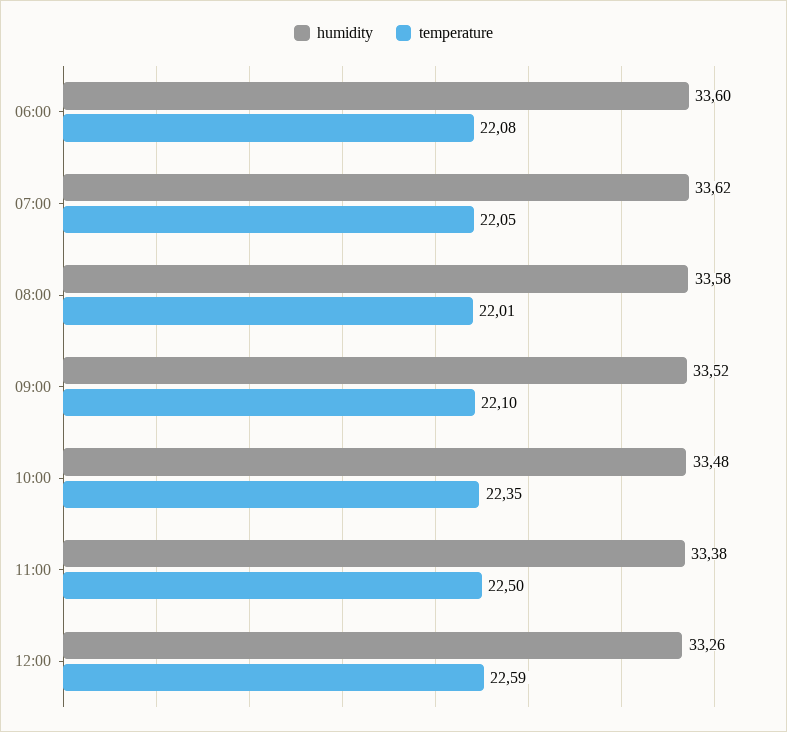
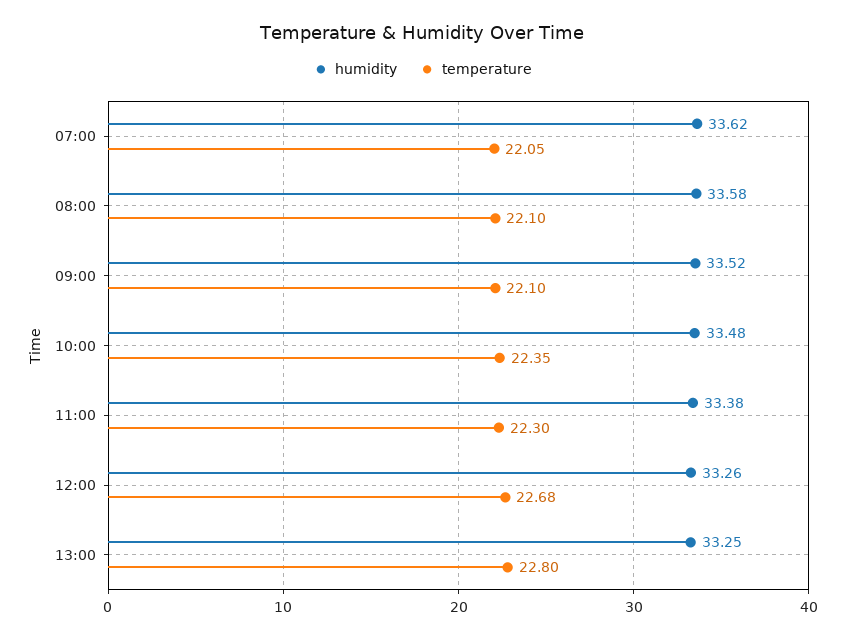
humidity, 06:00: 33.6 -> none
temperature, 06:00: 22.08 -> none
temperature, 08:00: 22.01 -> 22.1
temperature, 11:00: 22.5 -> 22.3
temperature, 12:00: 22.59 -> 22.68
humidity, 13:00: none -> 33.25
temperature, 13:00: none -> 22.8

